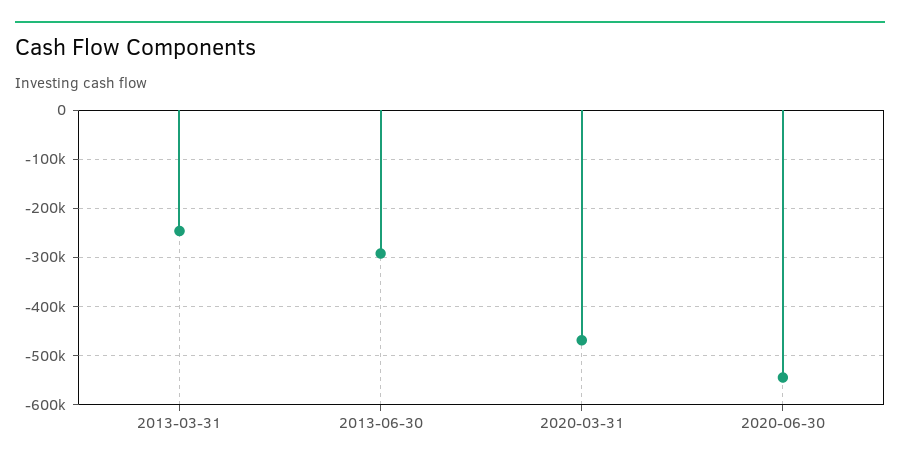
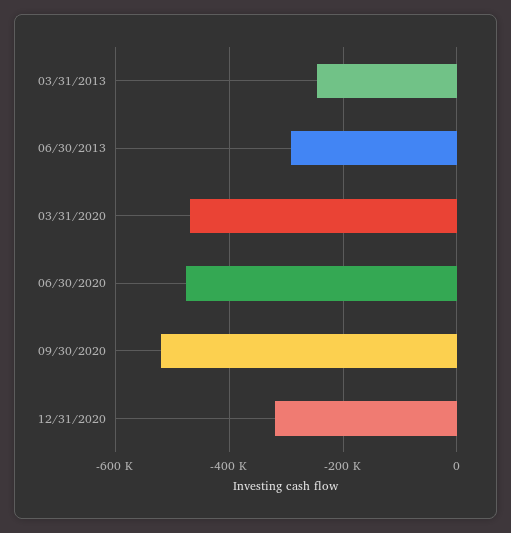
2020-06-30: -540000 -> -480000
09/30/2020: none -> -520000
12/31/2020: none -> -320000

